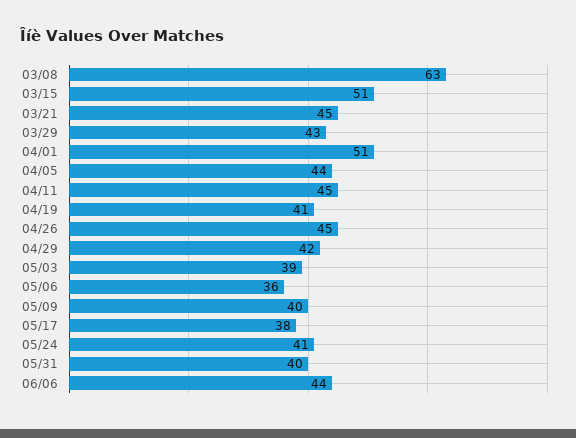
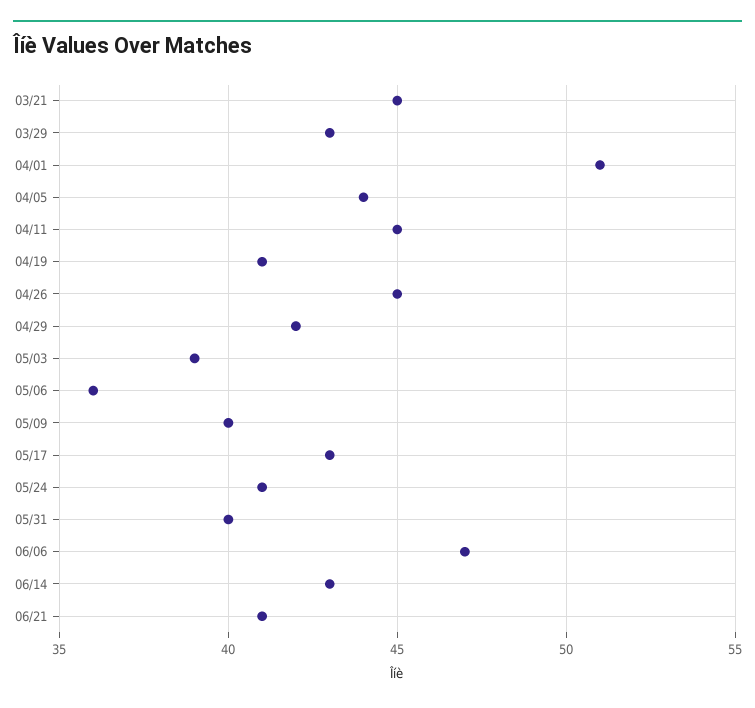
03/08: 63 -> none
03/15: 51 -> none
05/17: 38 -> 43
06/06: 44 -> 47
06/14: none -> 43
06/21: none -> 41

